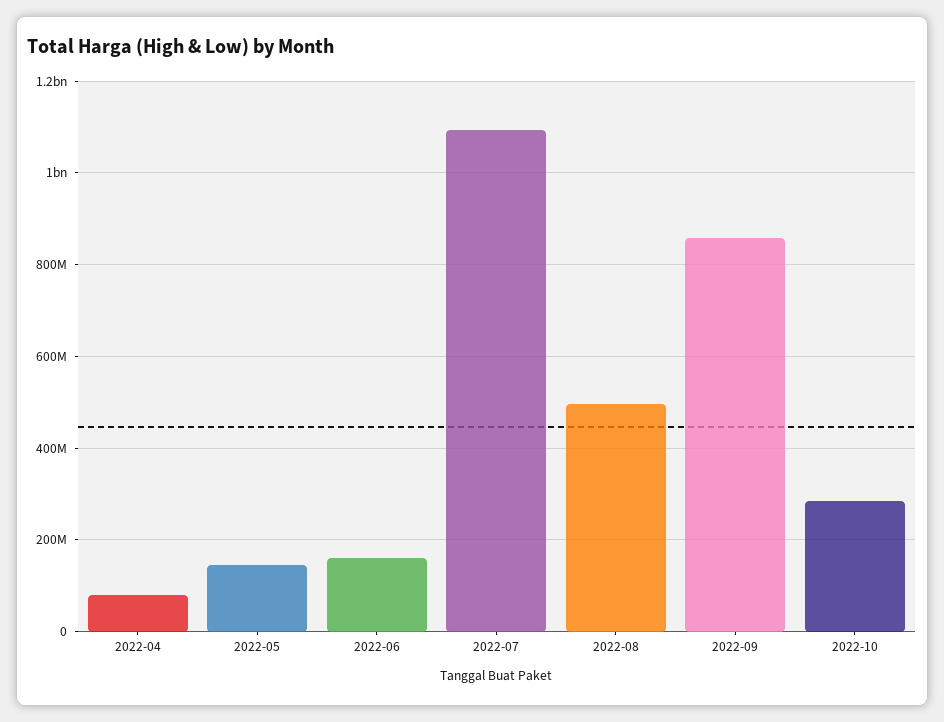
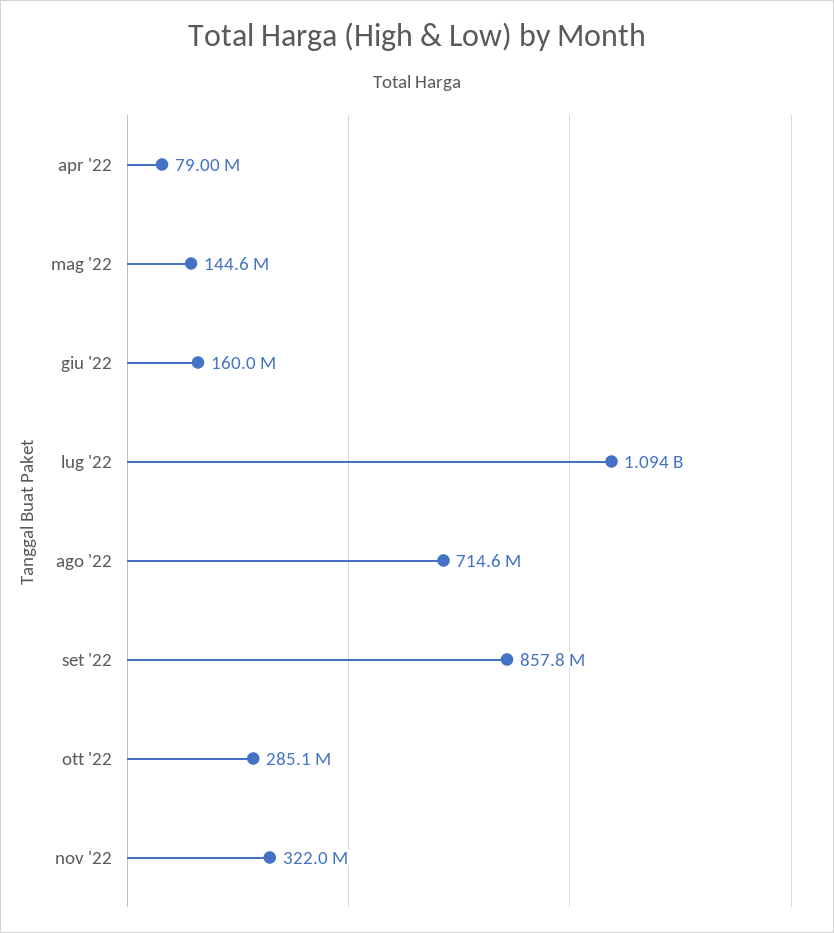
2022-08: 500000000 -> 714600000
nov '22: none -> 322000000

